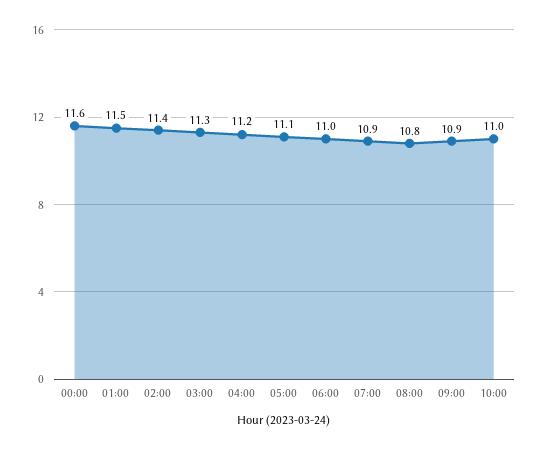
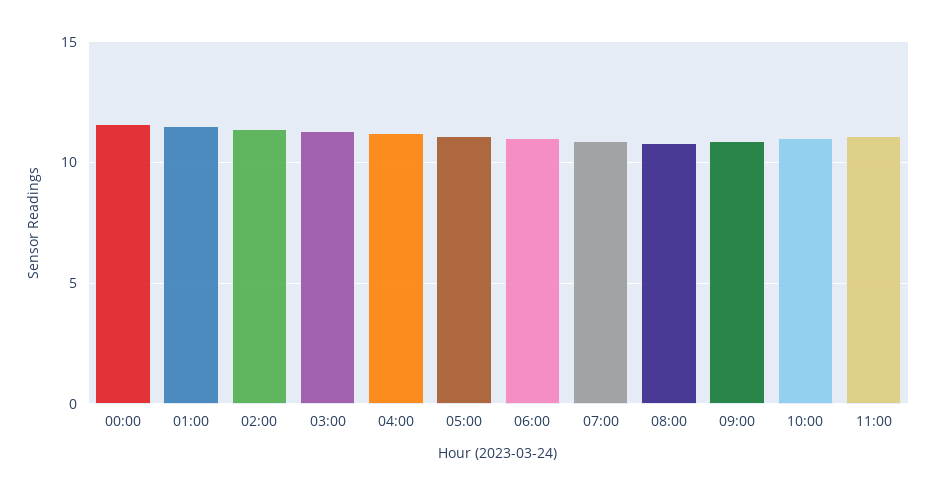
11:00: none -> 11

